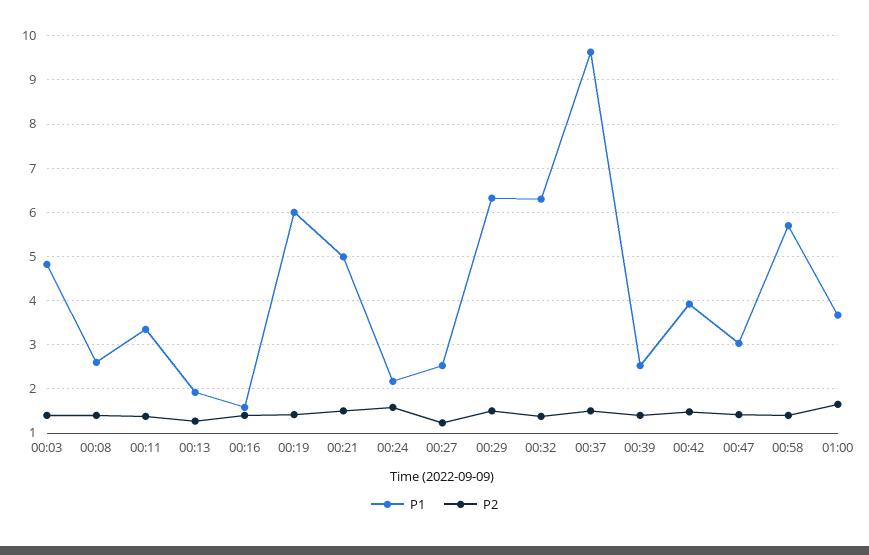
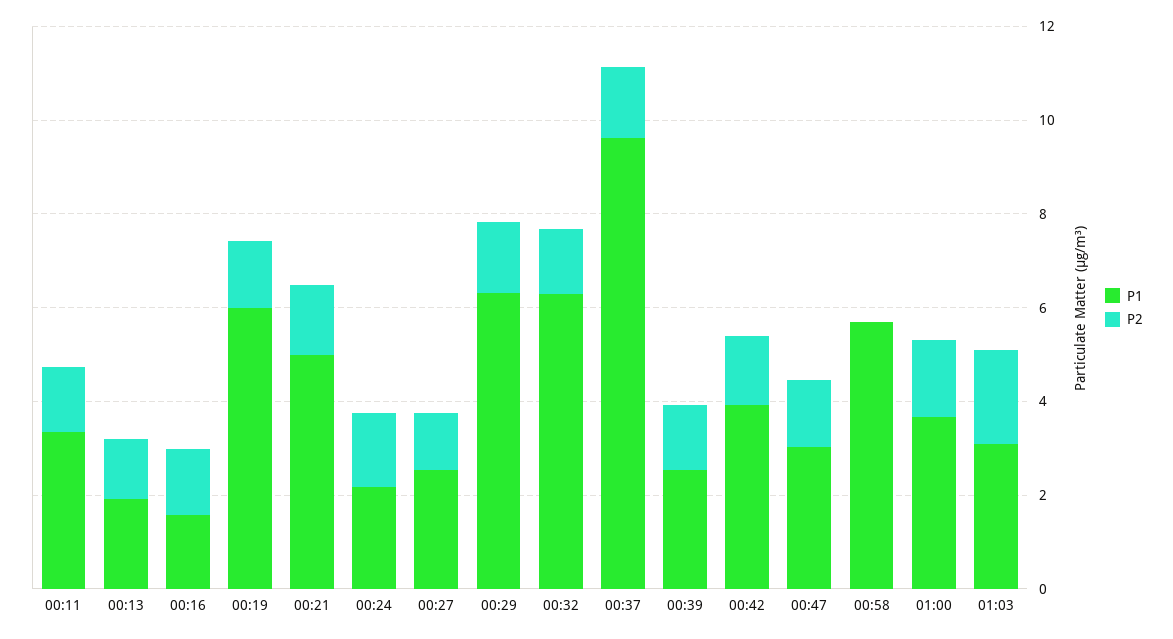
P1, 00:03: 4.8 -> none
P2, 00:03: 1.4 -> none
P1, 00:08: 2.6 -> none
P2, 00:08: 1.4 -> none
P2, 00:58: 1.4 -> 0
P1, 01:03: none -> 3
P2, 01:03: none -> 2

